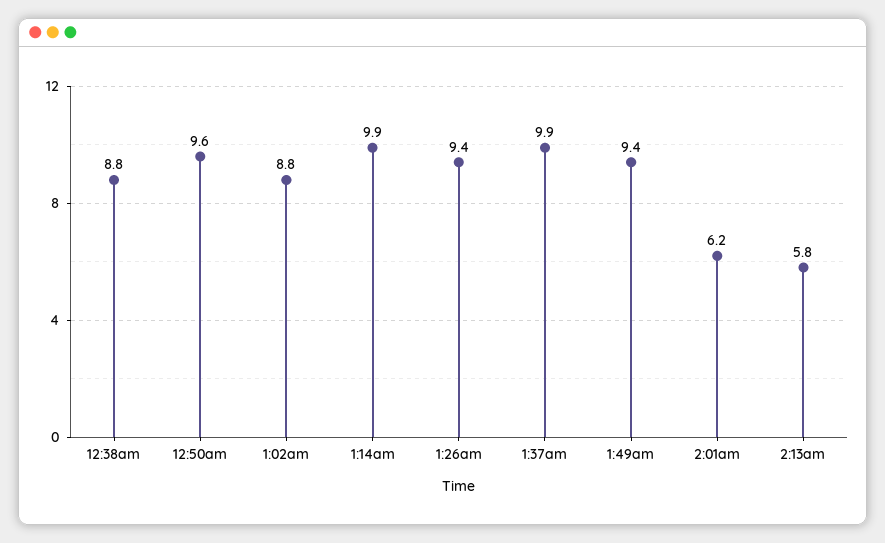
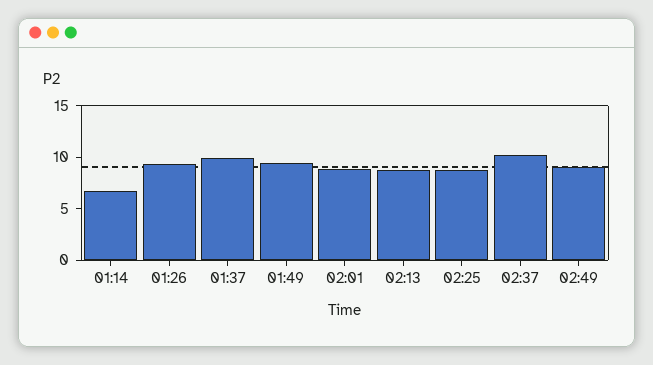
12:38am: 8.8 -> none
12:50am: 9.6 -> none
1:02am: 8.8 -> none
1:14am: 9.9 -> 7
2:01am: 6.2 -> 9
2:13am: 5.8 -> 9
02:25: none -> 9
02:37: none -> 10
02:49: none -> 9

